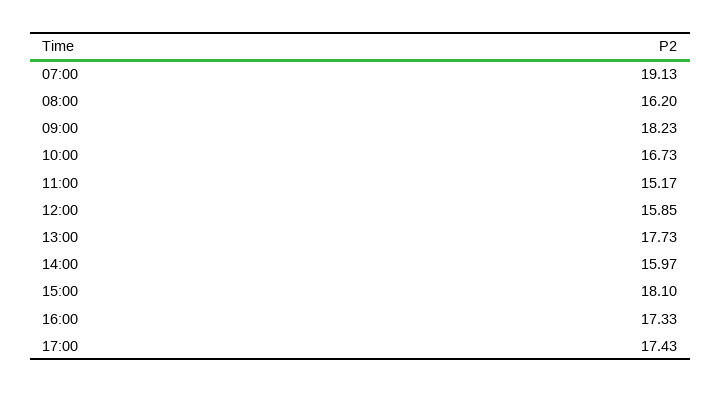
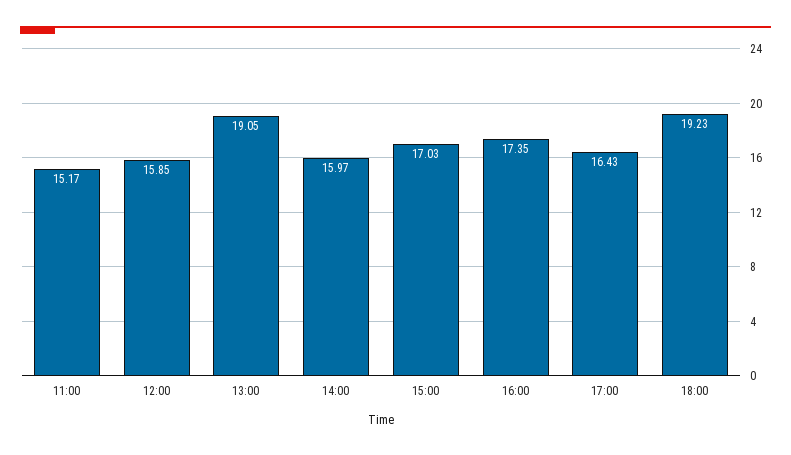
07:00: 19.13 -> none
08:00: 16.2 -> none
09:00: 18.23 -> none
10:00: 16.73 -> none
13:00: 17.73 -> 19.05
15:00: 18.1 -> 17.03
16:00: 17.33 -> 17.35
17:00: 17.43 -> 16.43
18:00: none -> 19.23

